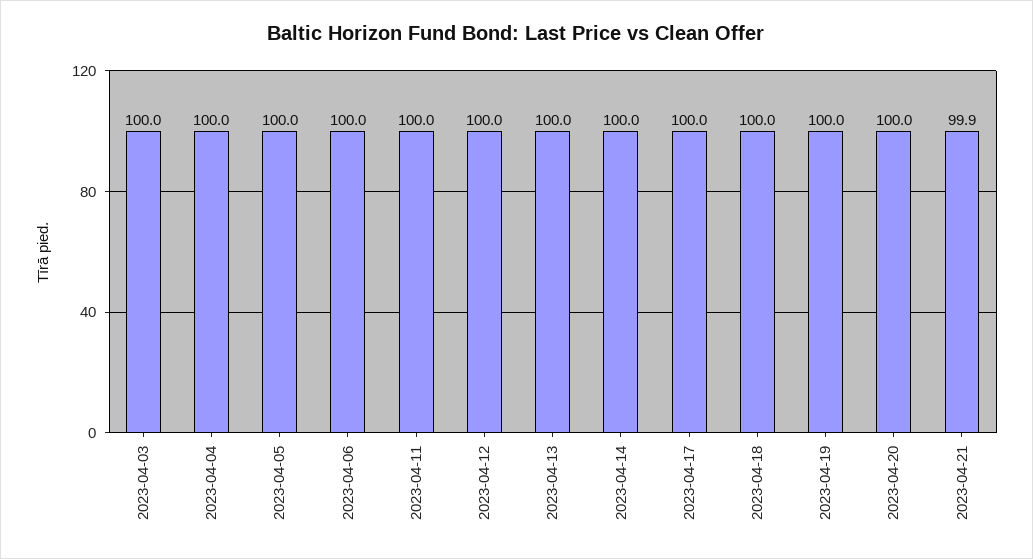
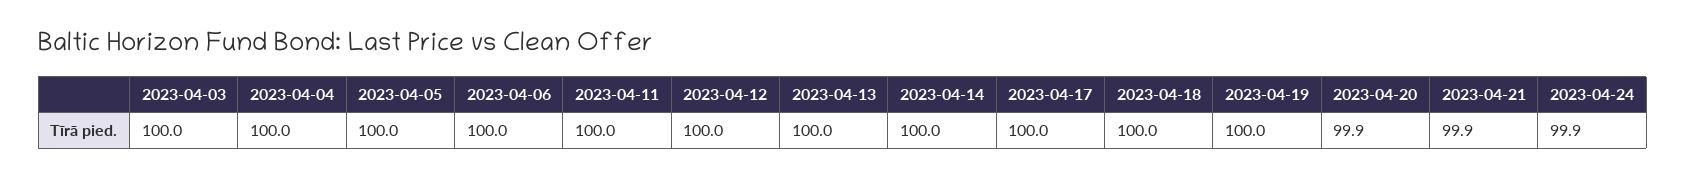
2023-04-20: 100 -> 99.9
2023-04-24: none -> 99.9

